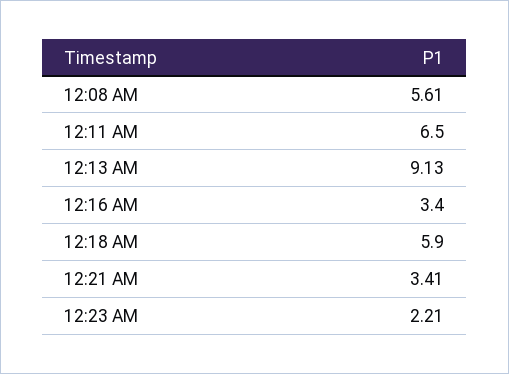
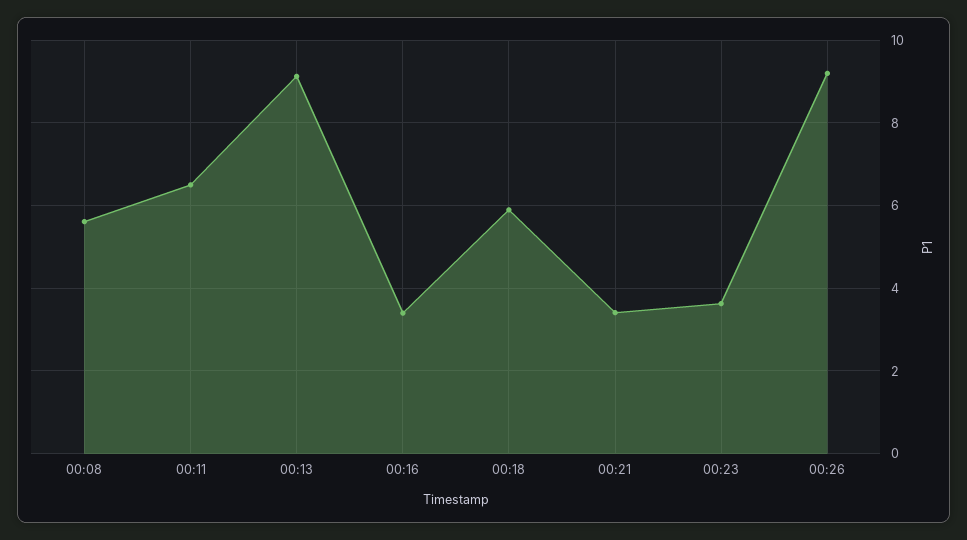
12:23 AM: 2.21 -> 3.6
00:26: none -> 9.2

